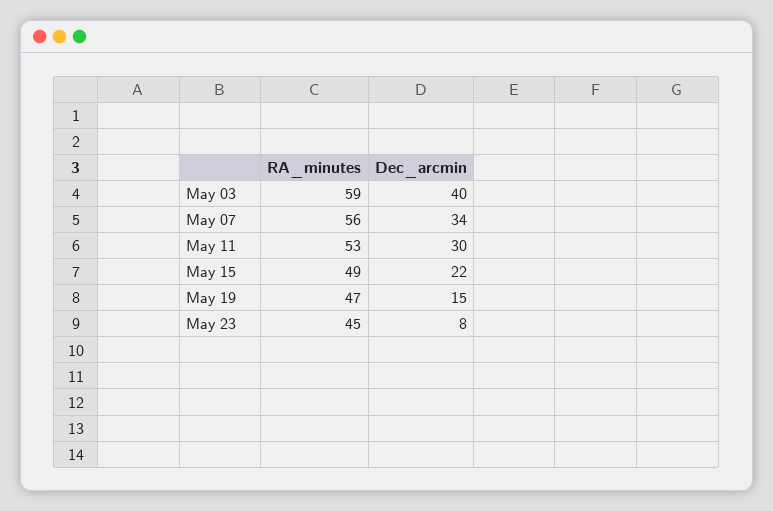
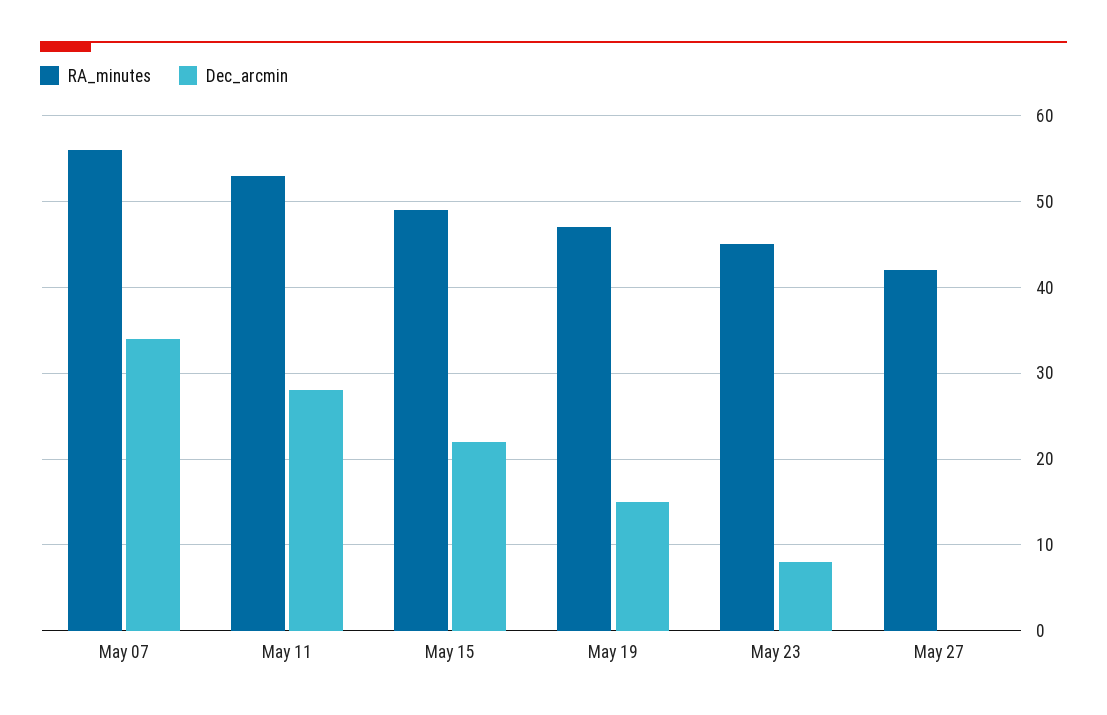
RA_minutes, May 03: 59 -> none
Dec_arcmin, May 03: 40 -> none
Dec_arcmin, May 11: 30 -> 28
RA_minutes, May 27: none -> 42
Dec_arcmin, May 27: none -> 0

